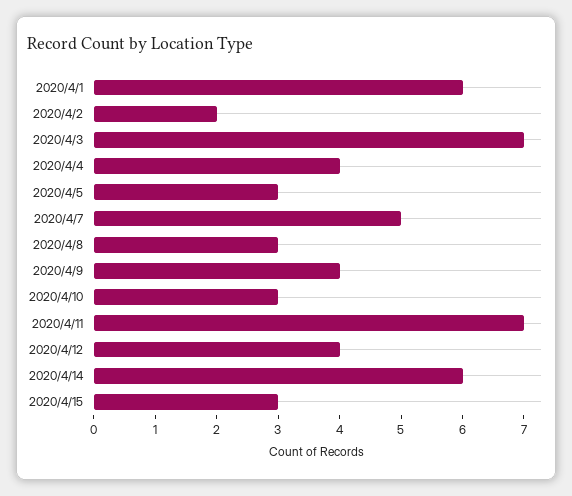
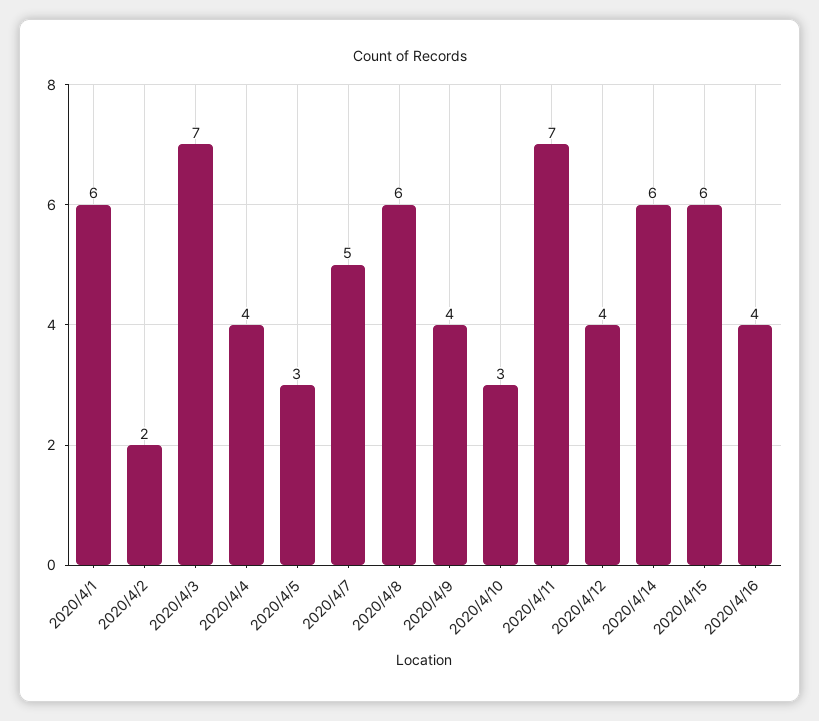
2020/4/8: 3 -> 6
2020/4/15: 3 -> 6
2020/4/16: none -> 4

